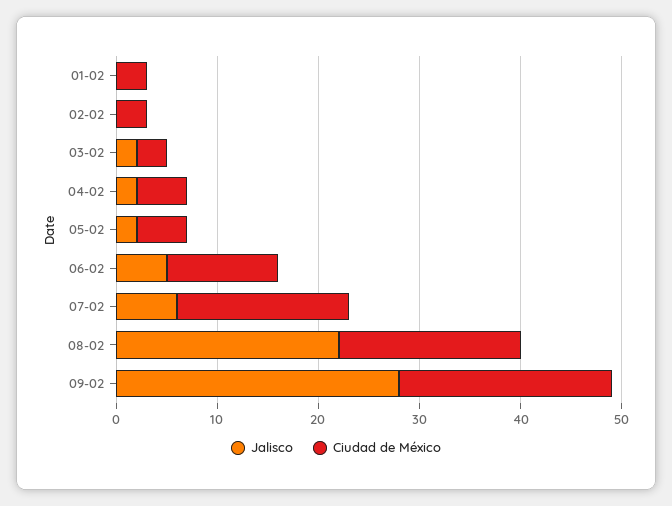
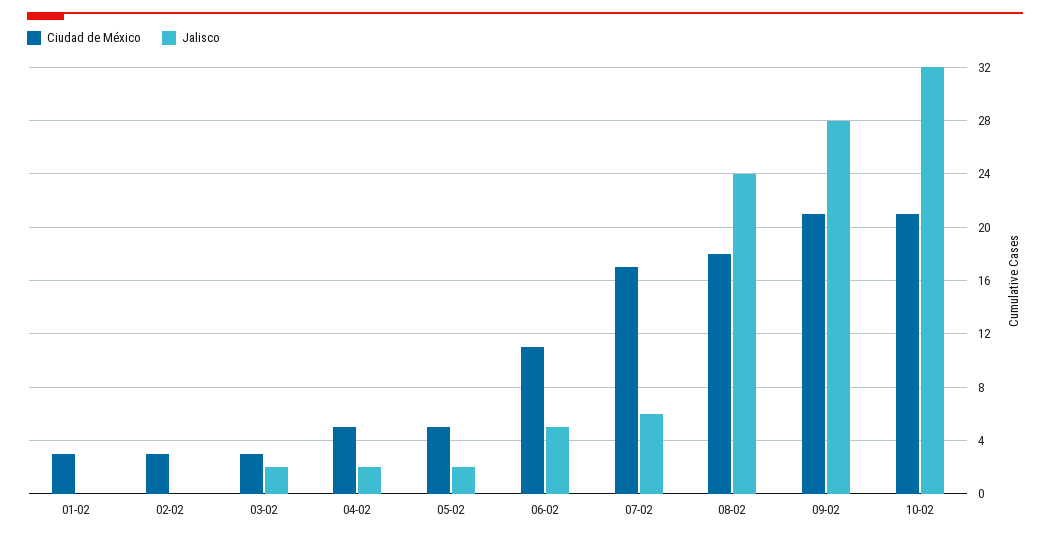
Jalisco, 08-02: 22 -> 24
Ciudad de México, 10-02: none -> 21
Jalisco, 10-02: none -> 32

